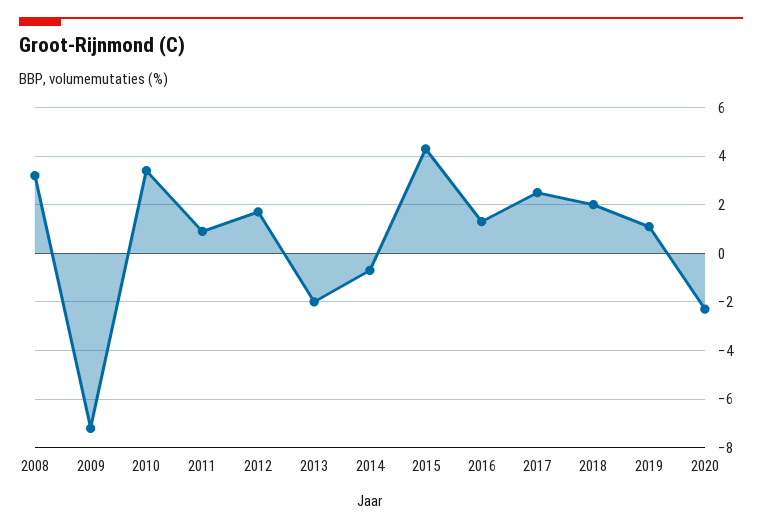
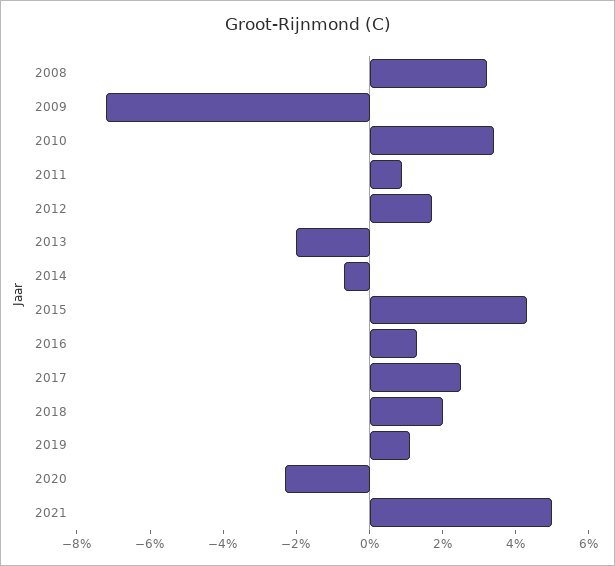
2021: none -> 5

